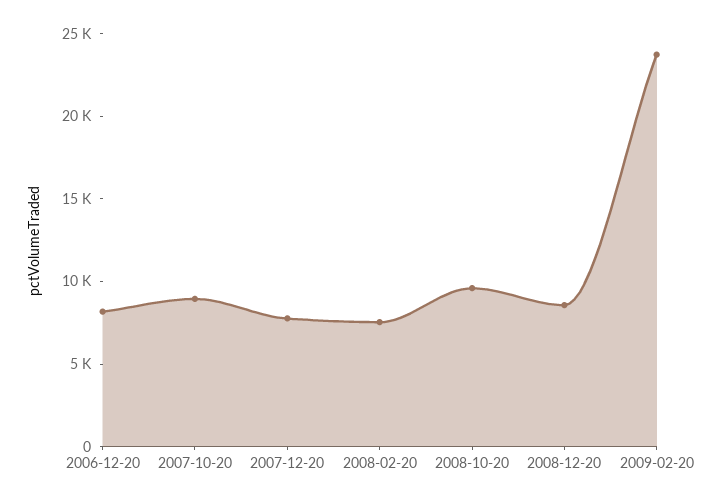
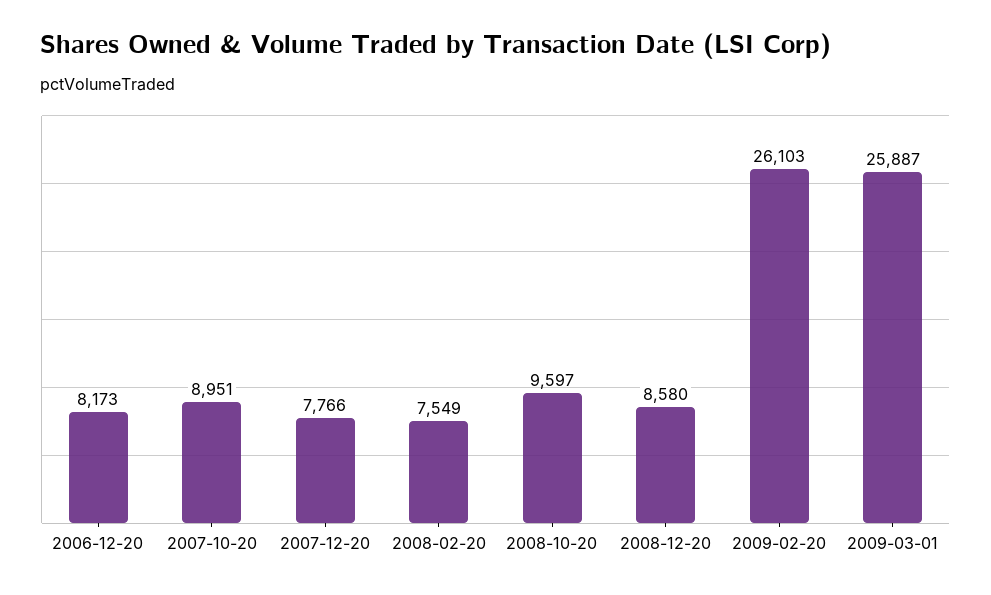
2009-02-20: 24000 -> 26103
2009-03-01: none -> 25887

